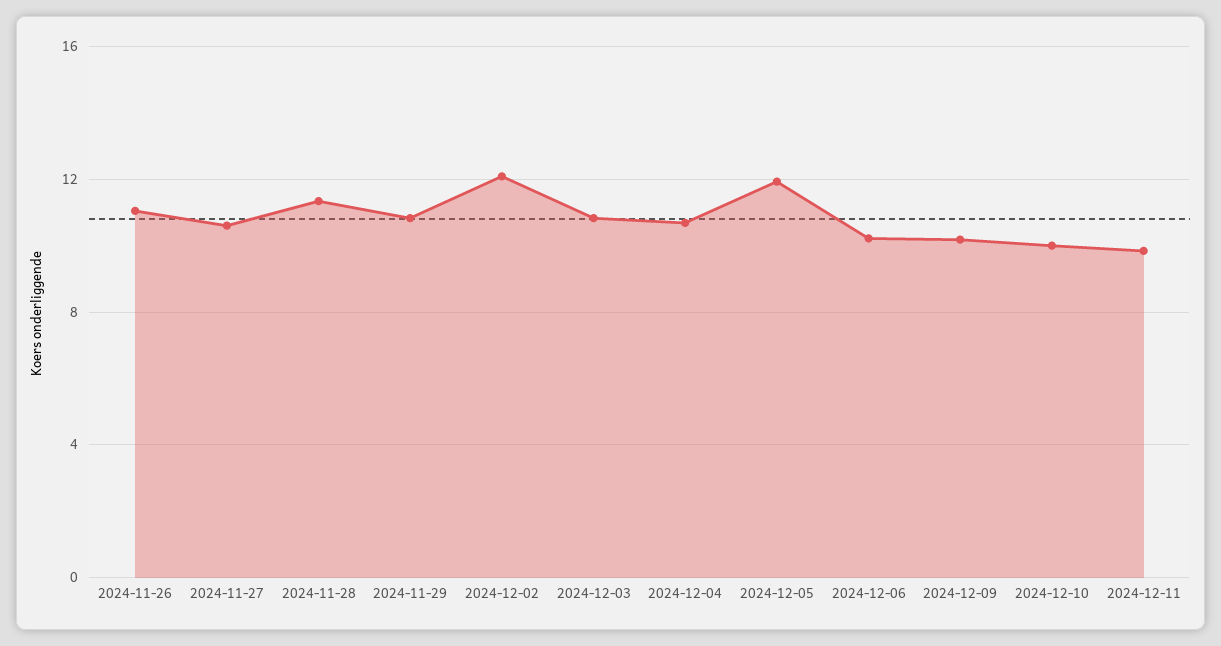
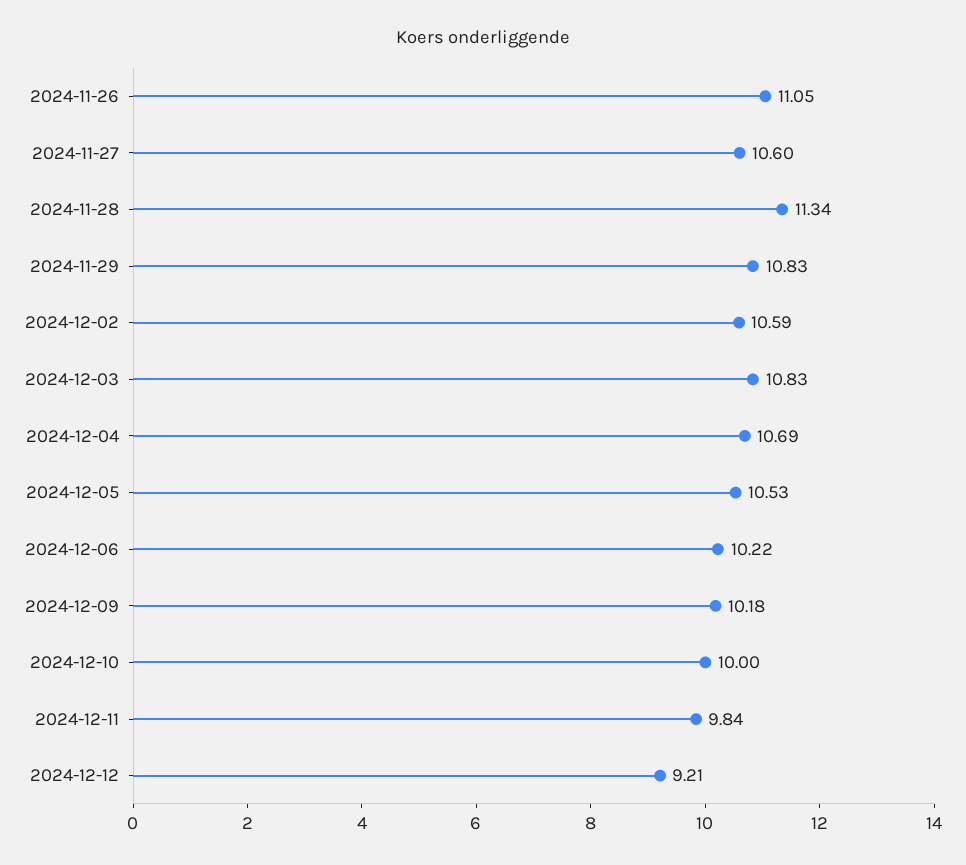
2024-12-02: 12 -> 10.59
2024-12-05: 12 -> 10.53
2024-12-12: none -> 9.21

